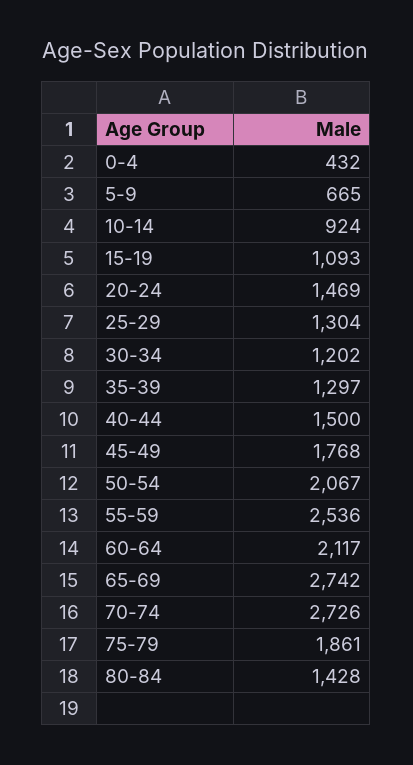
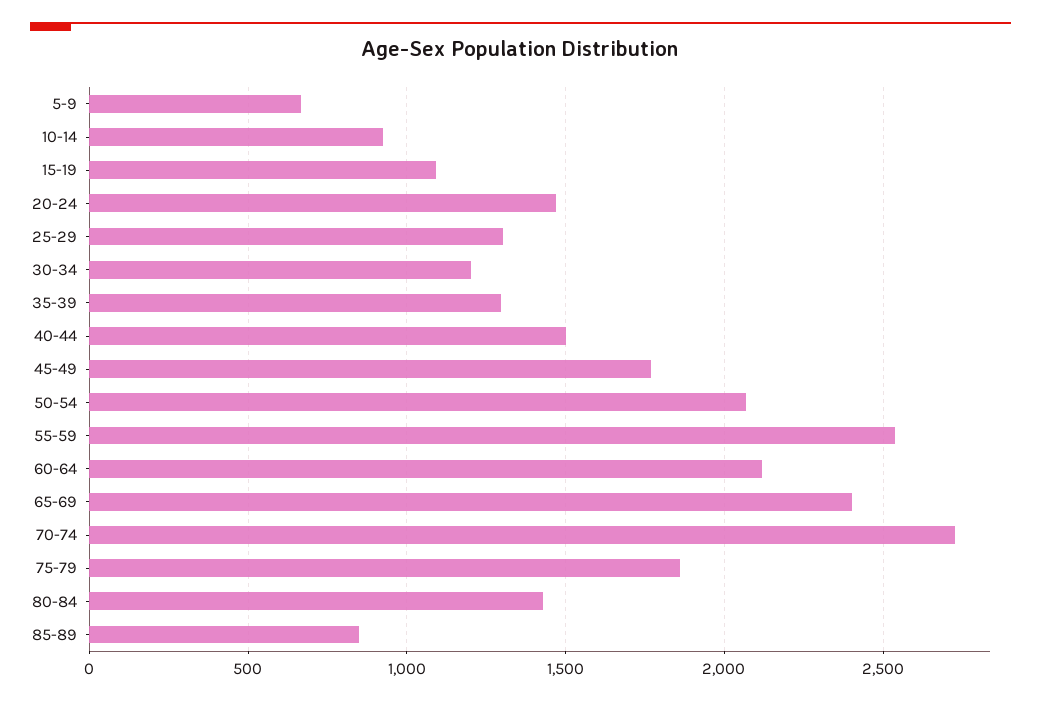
0-4: 432 -> none
65-69: 2742 -> 2400
85-89: none -> 850

